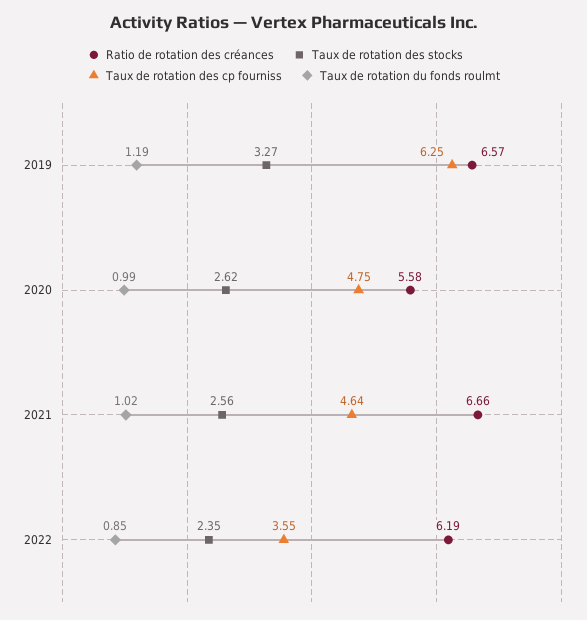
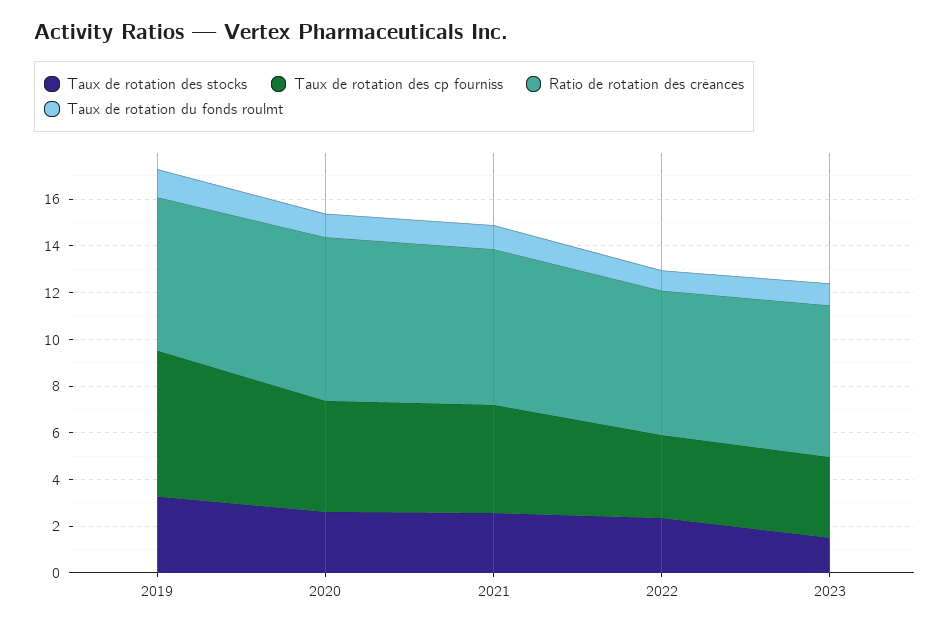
Ratio de rotation des créances, 2020: 5.58 -> 7
Taux de rotation des stocks, 2023: none -> 1.5
Taux de rotation des cp fourniss, 2023: none -> 3.5
Ratio de rotation des créances, 2023: none -> 6.5
Taux de rotation du fonds roulmt, 2023: none -> 1

